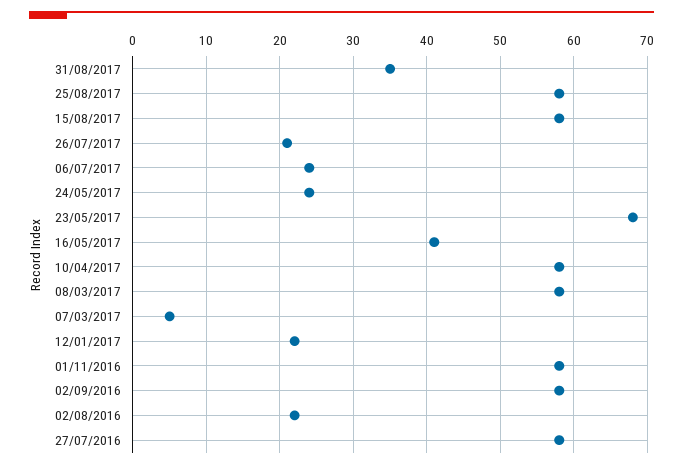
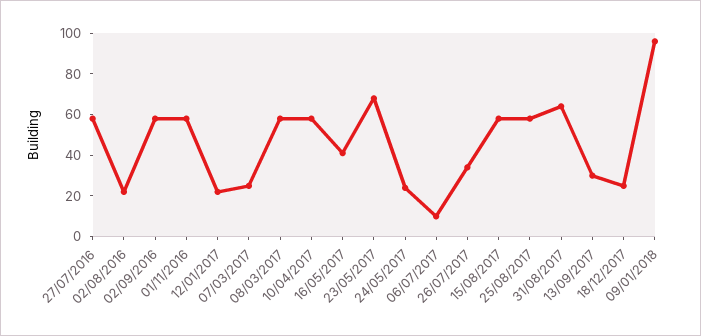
31/08/2017: 35 -> 65
26/07/2017: 21 -> 35
06/07/2017: 24 -> 10
07/03/2017: 5 -> 25
13/09/2017: none -> 30
18/12/2017: none -> 25
09/01/2018: none -> 95

